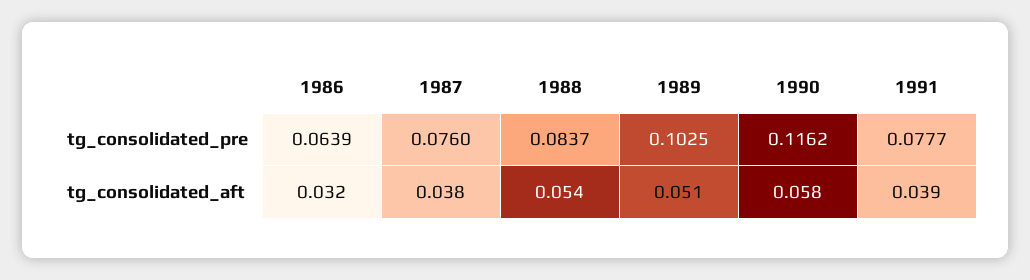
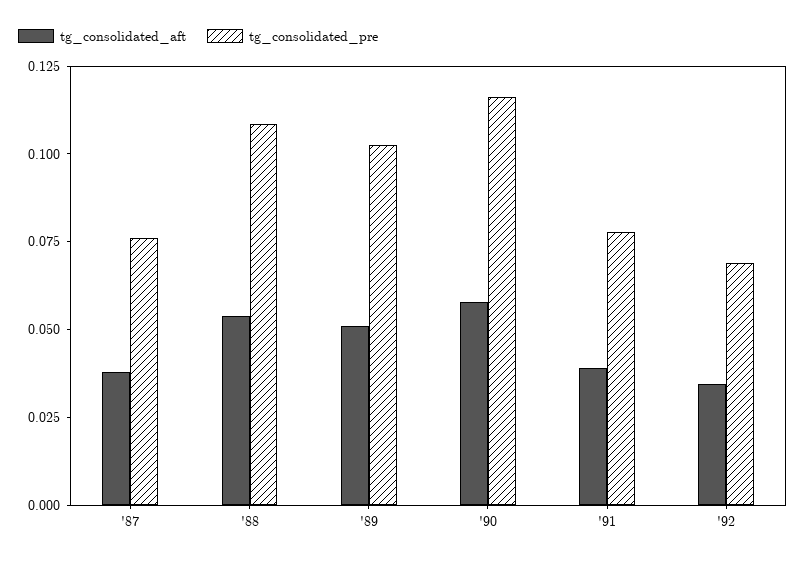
tg_consolidated_pre, 1986: 0.0639 -> none
tg_consolidated_pre, 1988: 0.0837 -> 0.11
tg_consolidated_aft, 1986: 0.032 -> none
tg_consolidated_aft, '92: none -> 0.035
tg_consolidated_pre, '92: none -> 0.07

